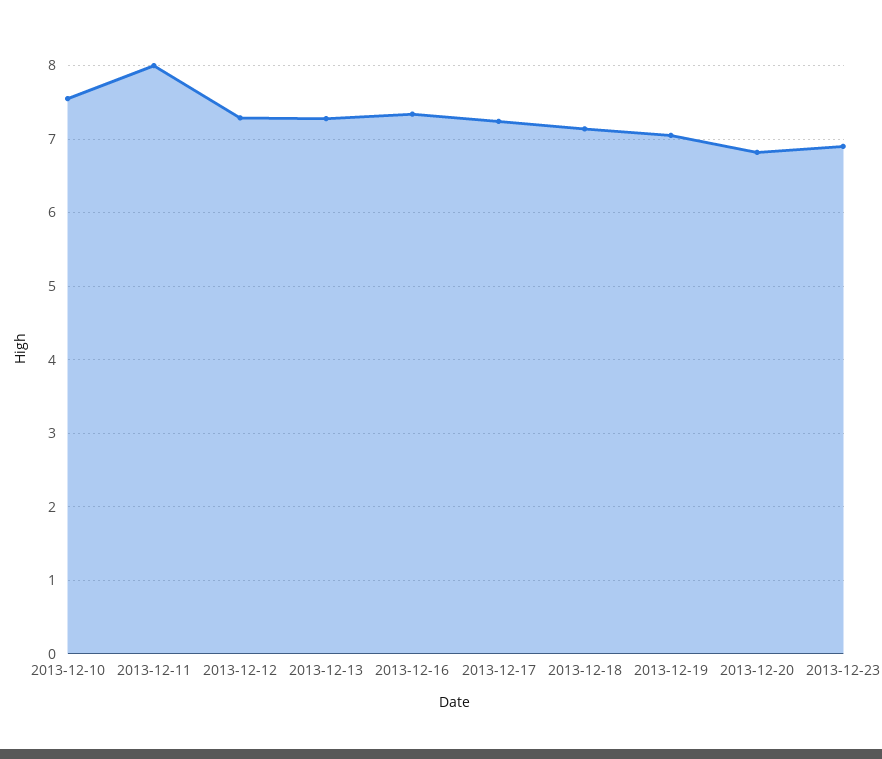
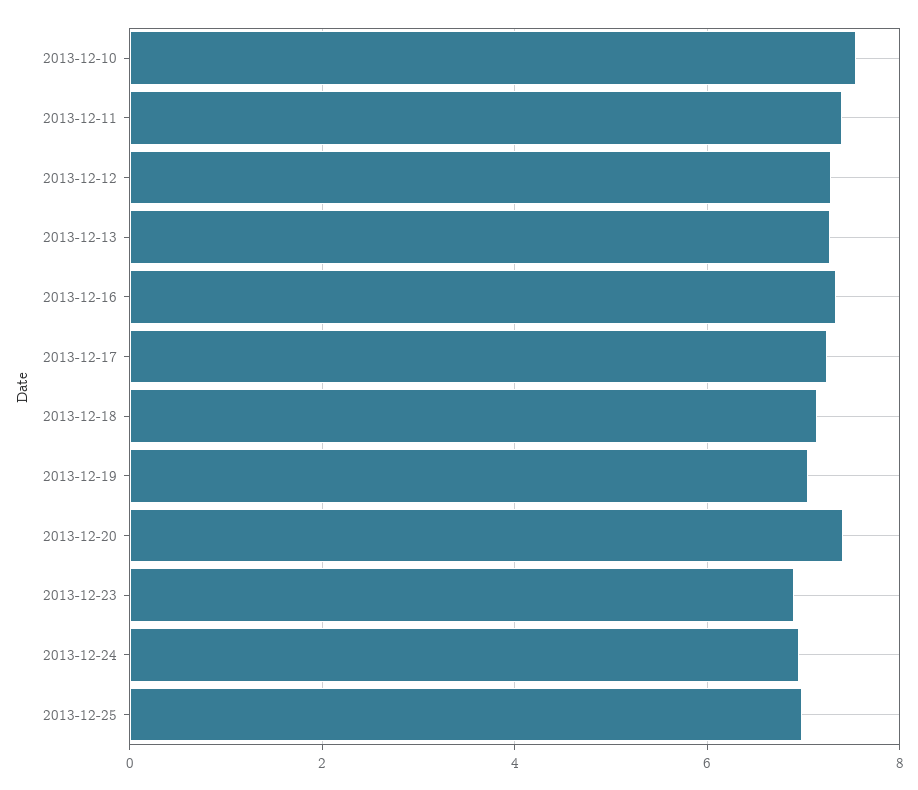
2013-12-11: 8 -> 7.4
2013-12-20: 6.8 -> 7.4
2013-12-24: none -> 7
2013-12-25: none -> 7

